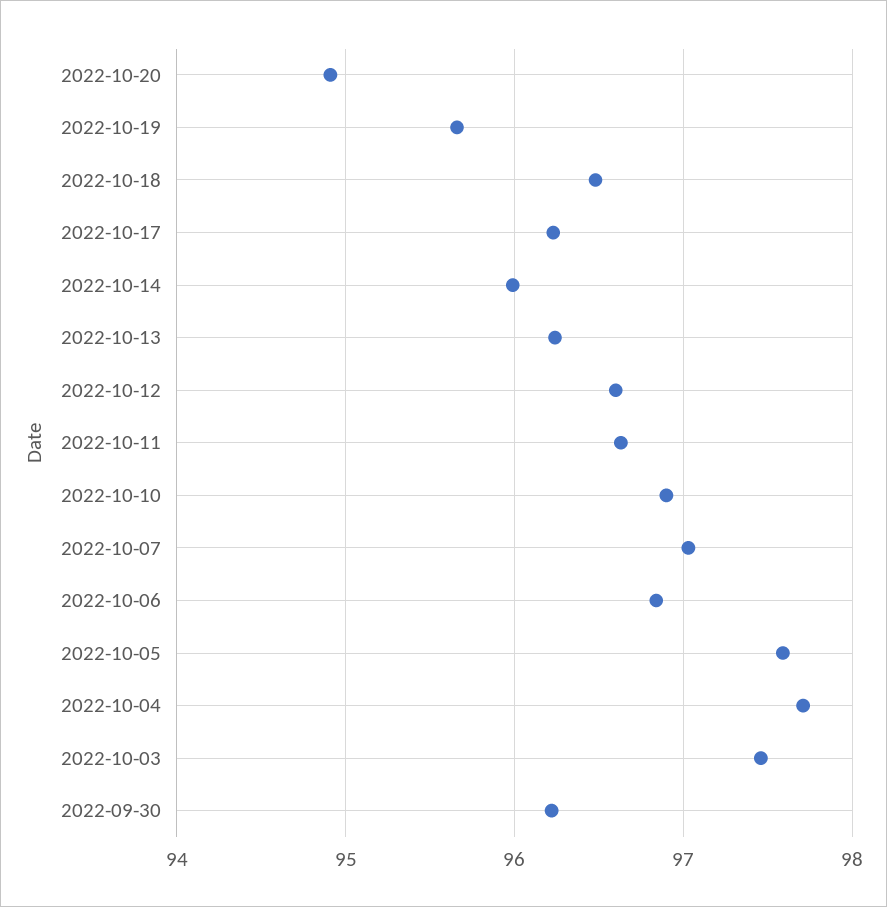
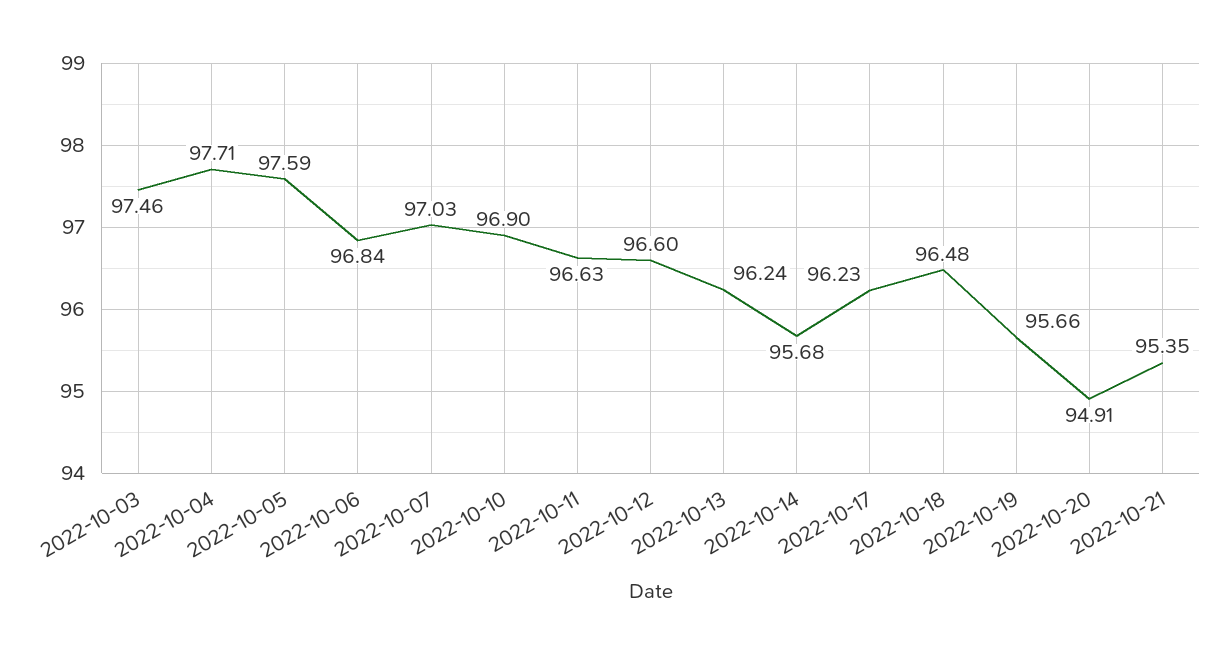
2022-10-14: 96 -> 95.68
2022-09-30: 96.2 -> none
2022-10-21: none -> 95.35

